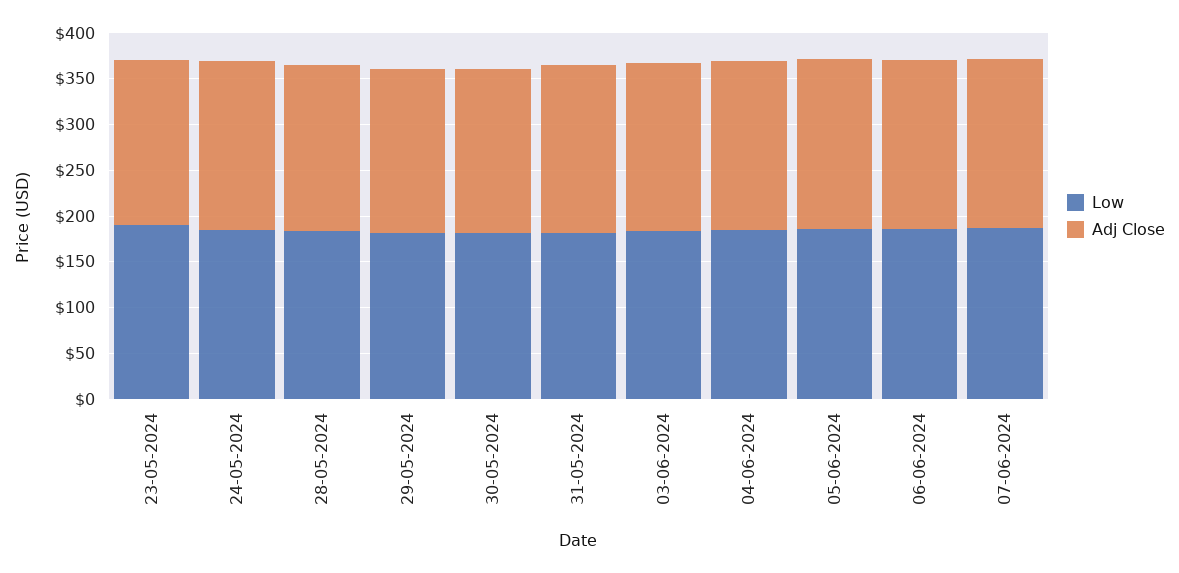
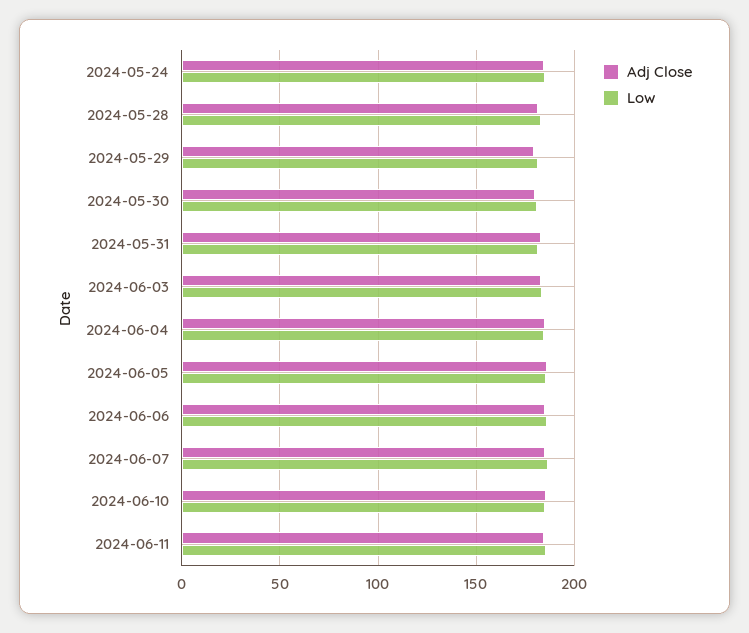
Low, 23-05-2024: 190 -> none
Adj Close, 23-05-2024: 180 -> none
Adj Close, 2024-06-10: none -> 185
Low, 2024-06-10: none -> 185
Adj Close, 2024-06-11: none -> 185
Low, 2024-06-11: none -> 185

